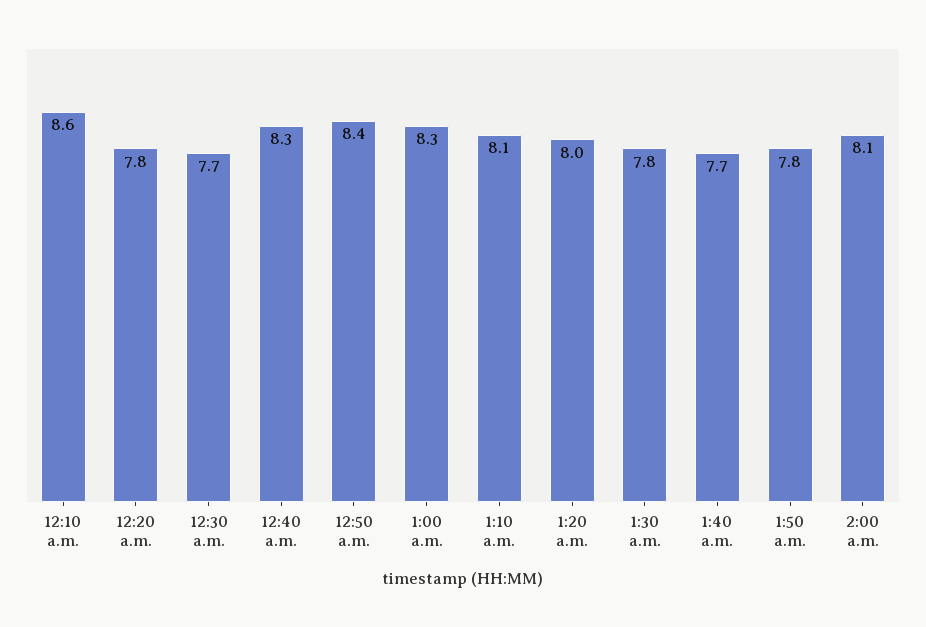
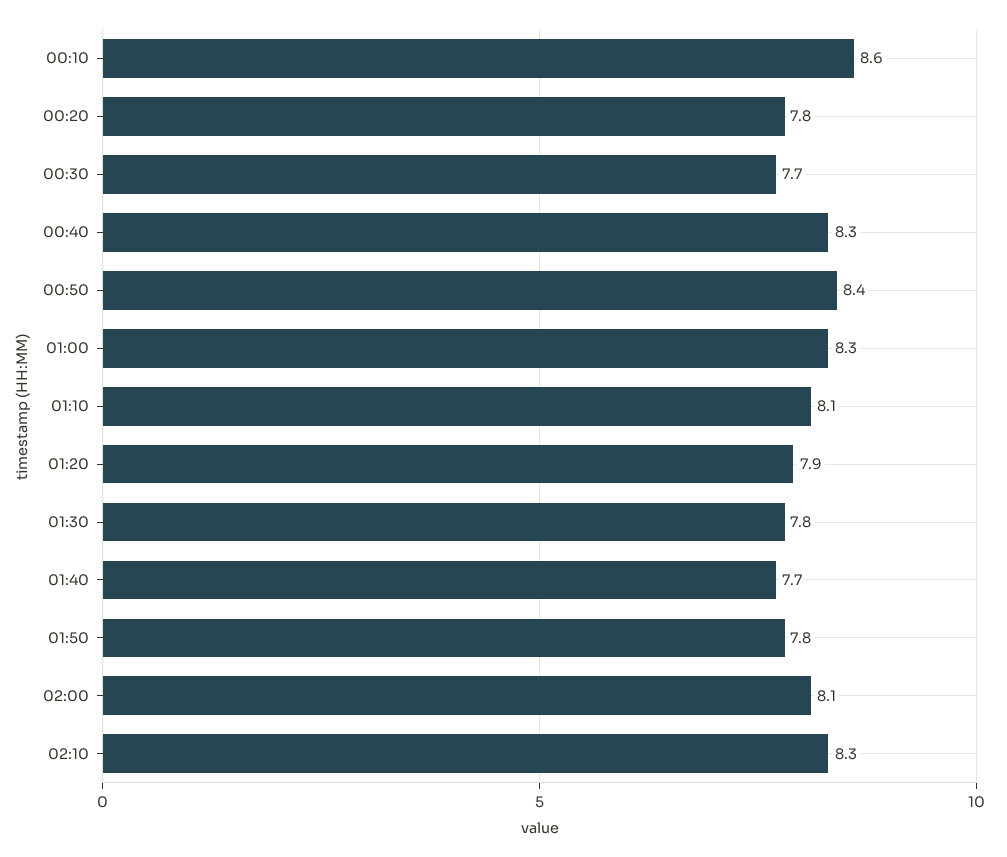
1:20 a.m.: 8 -> 7.9
02:10: none -> 8.3

